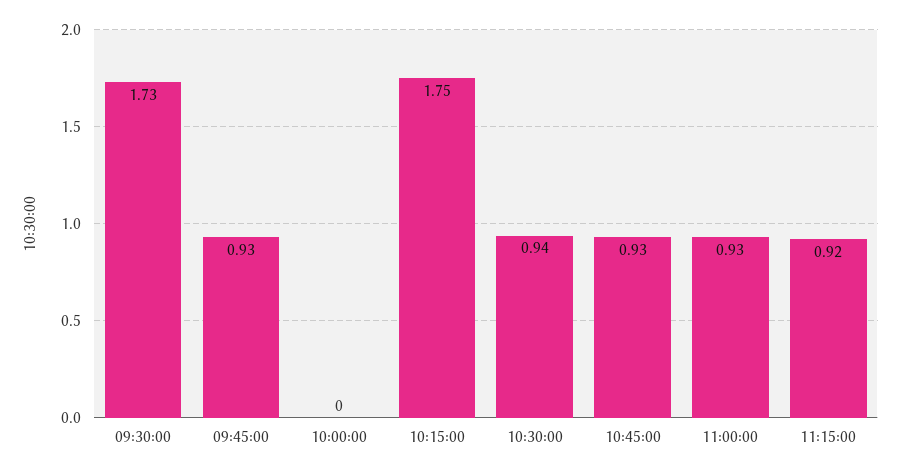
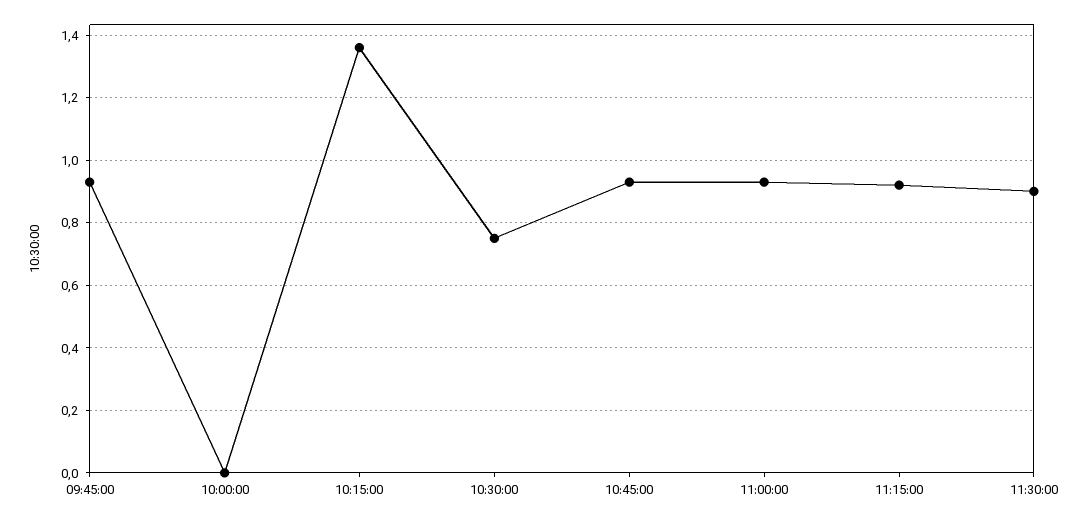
09:30:00: 1.73 -> none
10:15:00: 1.75 -> 1.35
10:30:00: 0.94 -> 0.75
11:30:00: none -> 0.9

